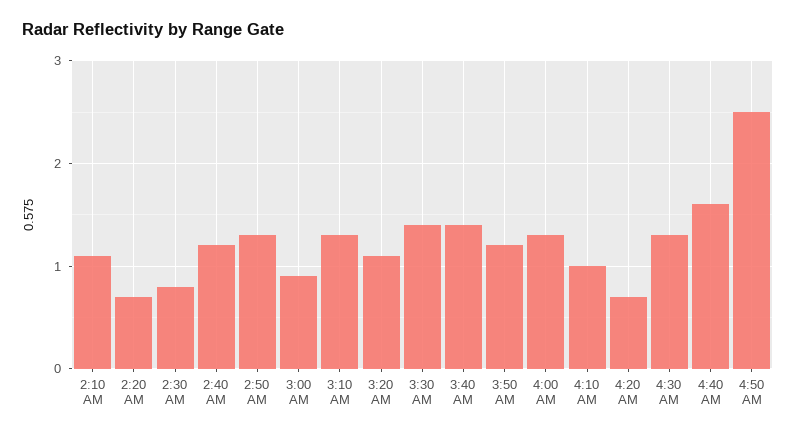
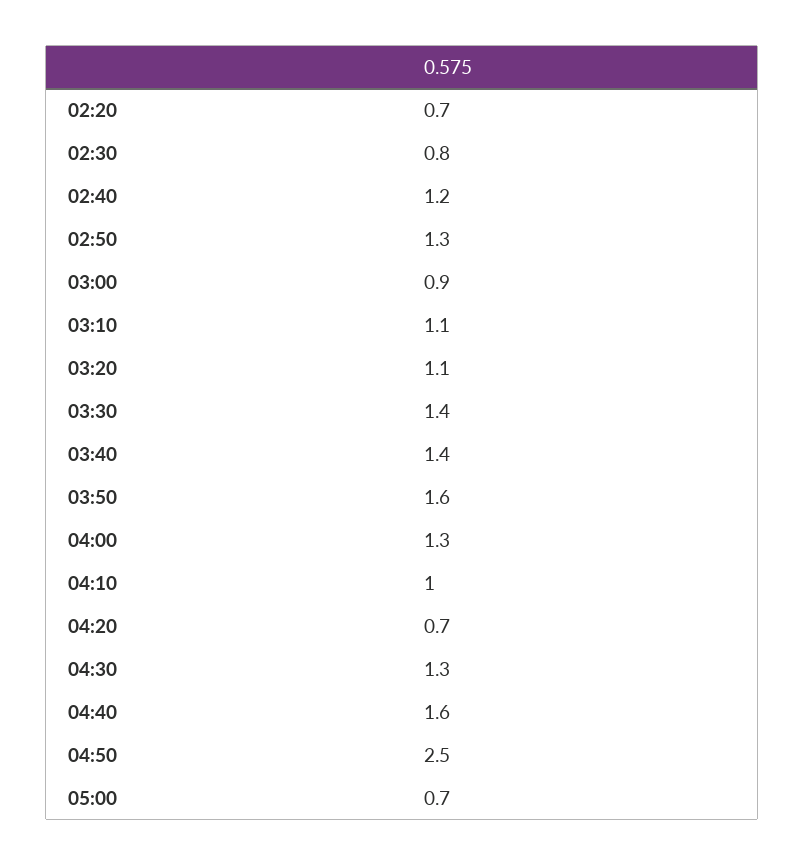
2:10 AM: 1.1 -> none
3:10 AM: 1.3 -> 1.1
3:50 AM: 1.2 -> 1.6
05:00: none -> 0.7

